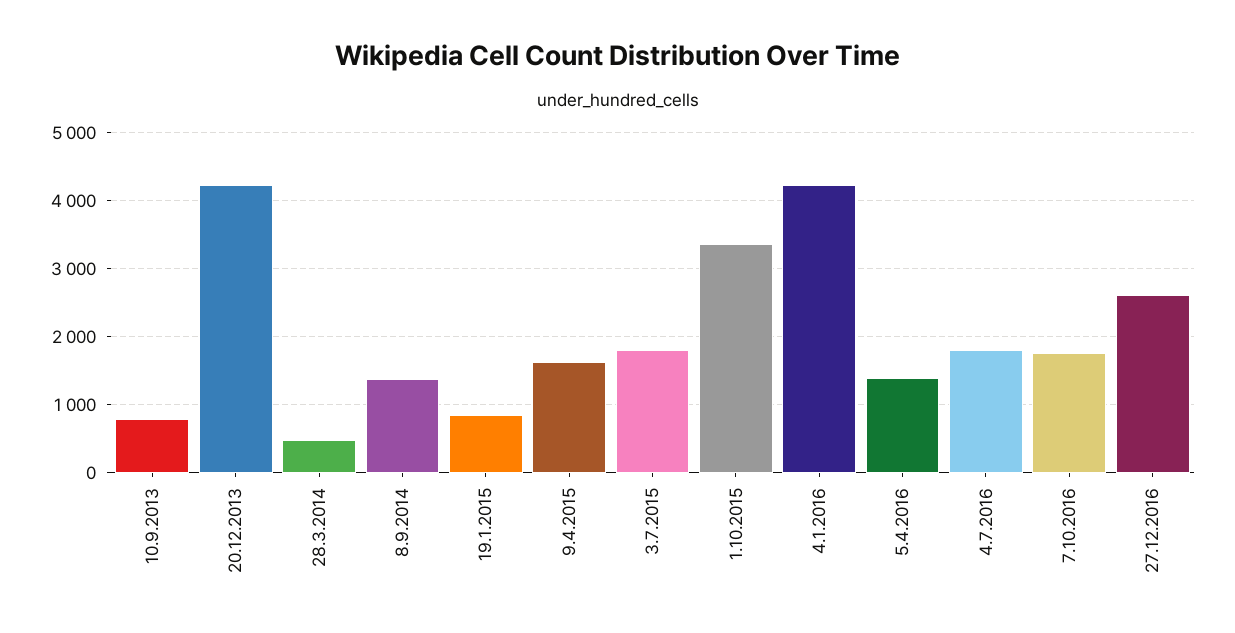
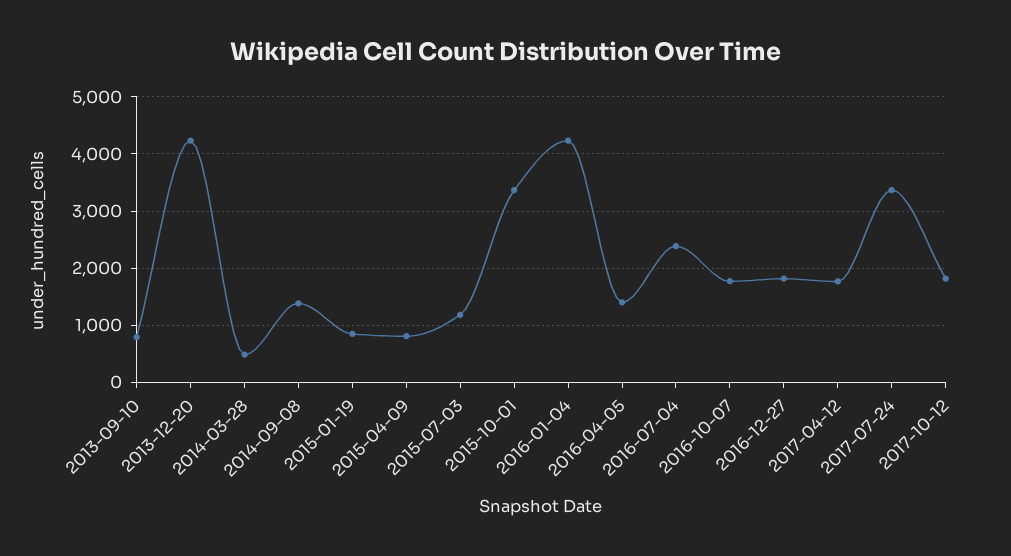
9.4.2015: 1600 -> 800
3.7.2015: 1800 -> 1200
4.7.2016: 1800 -> 2400
27.12.2016: 2600 -> 1800
2017-04-12: none -> 1800
2017-07-24: none -> 3400
2017-10-12: none -> 1800

